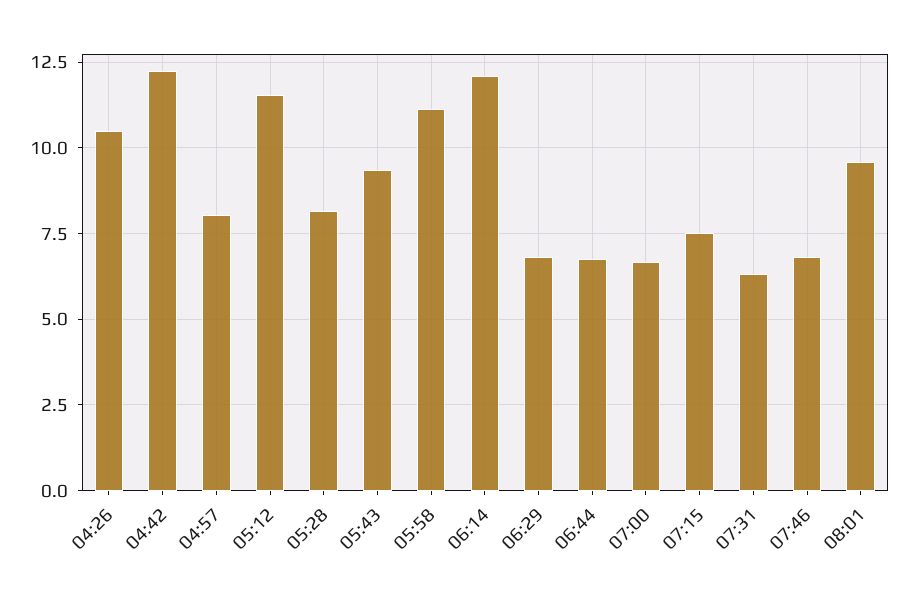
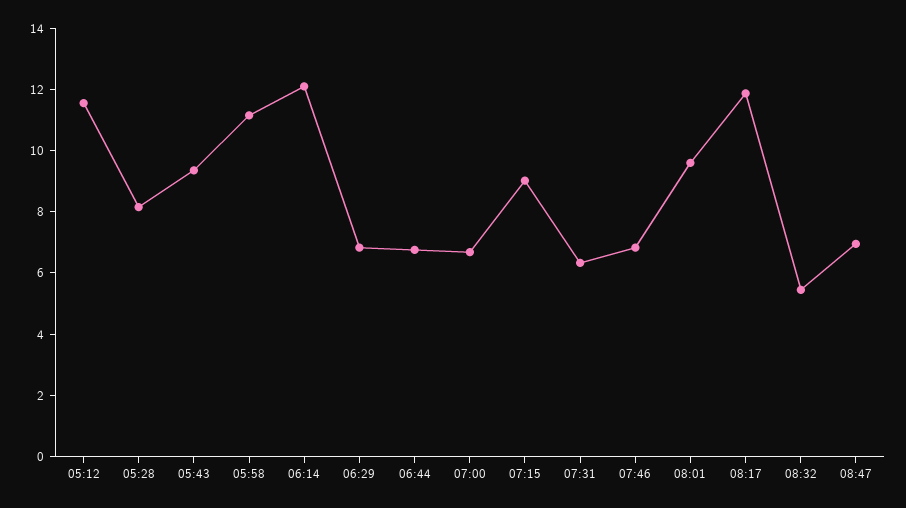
04:26: 10.5 -> none
04:42: 12.25 -> none
04:57: 8 -> none
07:15: 7.5 -> 9
08:17: none -> 12
08:32: none -> 5.5
08:47: none -> 7

